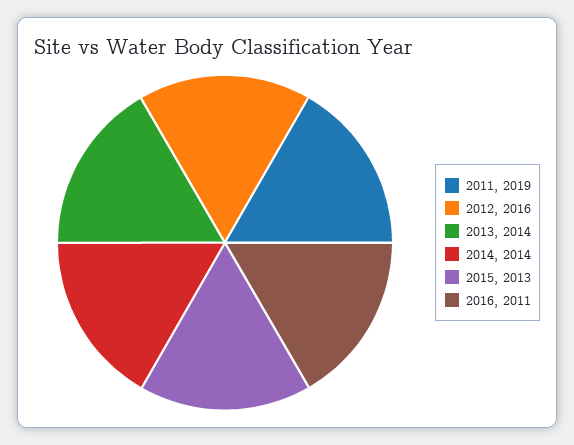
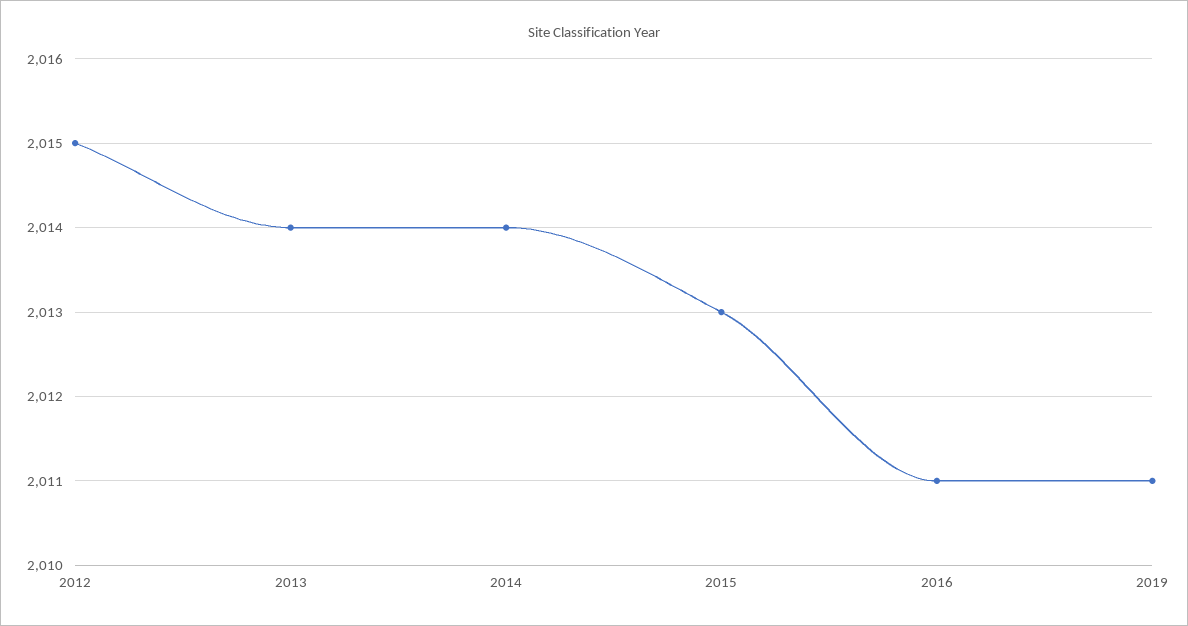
2011: 2019 -> none
2012: 2016 -> 2015
2019: none -> 2011

